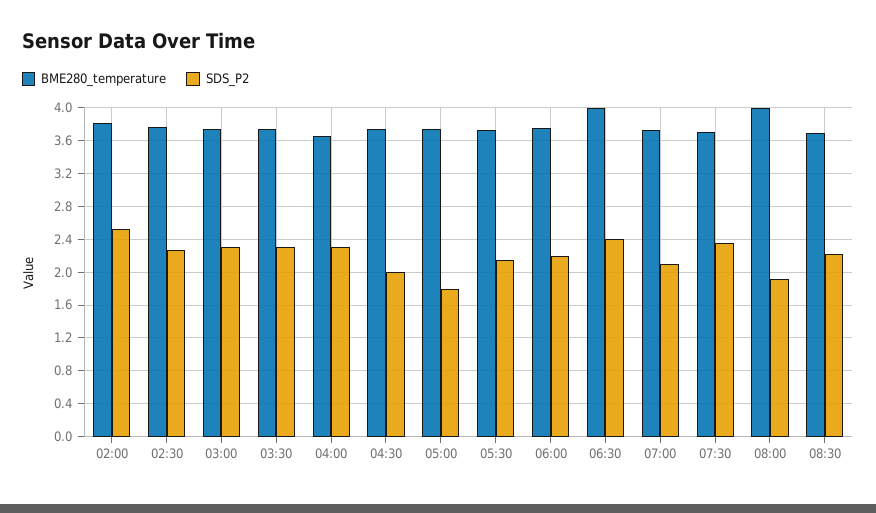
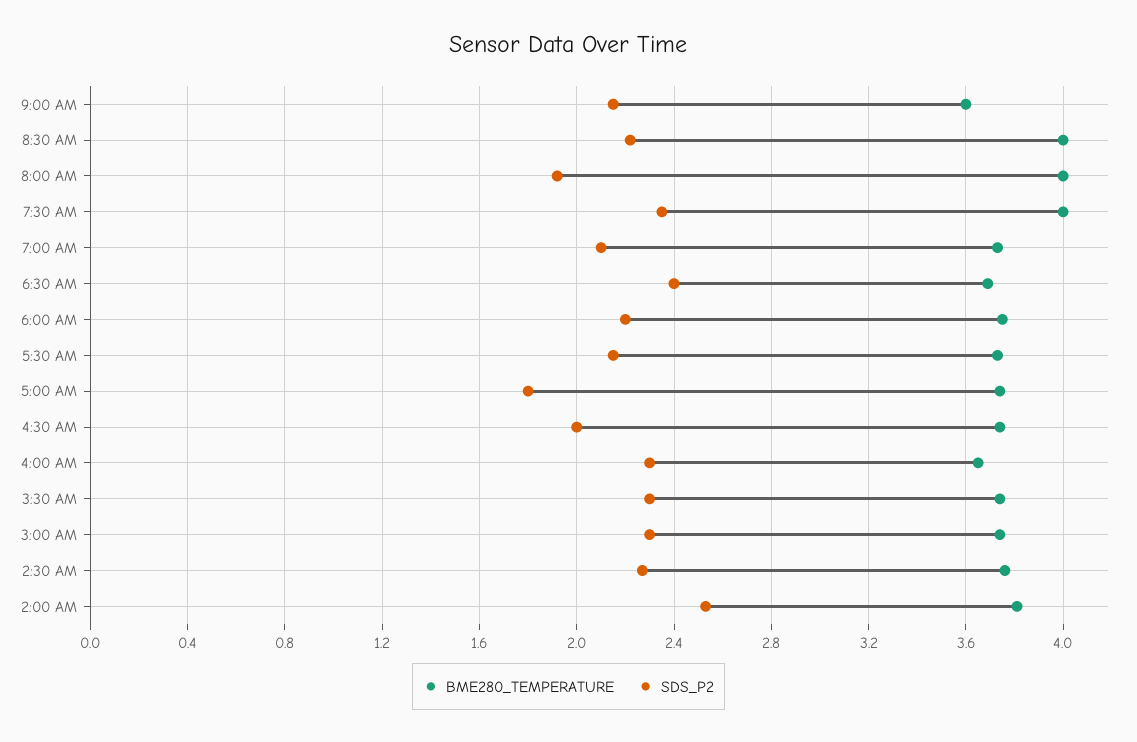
BME280_temperature, 06:30: 4 -> 3.7
BME280_temperature, 07:30: 3.7 -> 4
BME280_temperature, 08:30: 3.7 -> 4
BME280_temperature, 9:00 AM: none -> 3.6
SDS_P2, 9:00 AM: none -> 2.15

